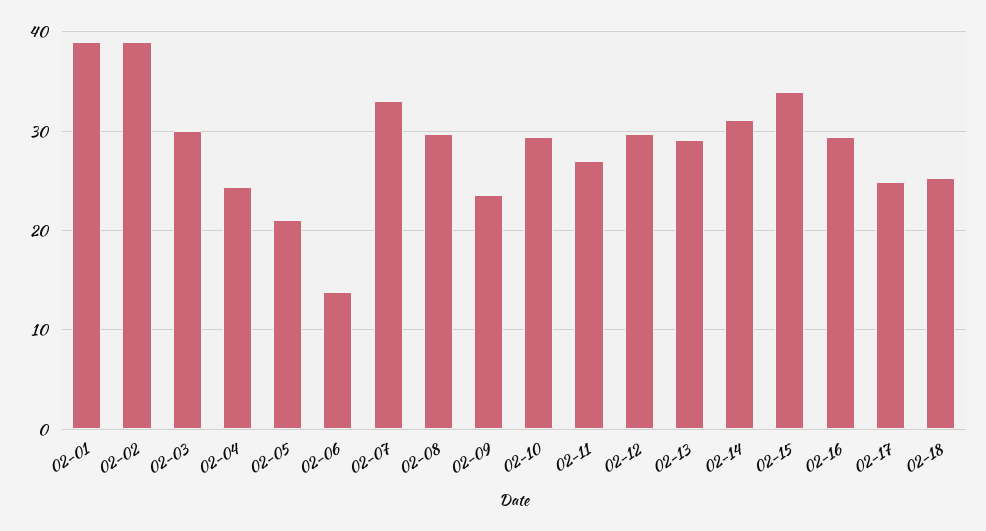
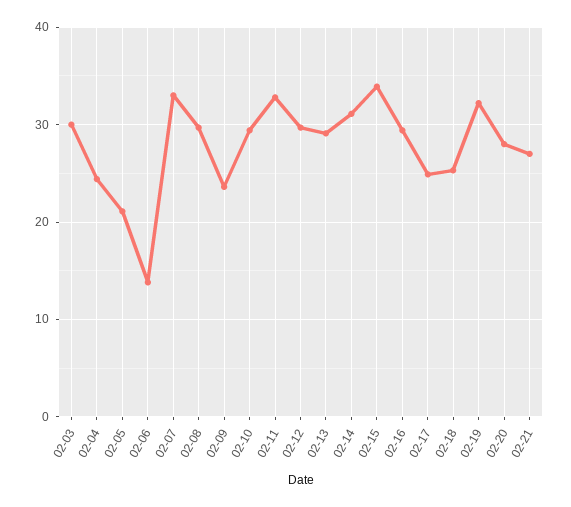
02-01: 39 -> none
02-02: 39 -> none
02-11: 27 -> 33
02-19: none -> 32
02-20: none -> 28
02-21: none -> 27

